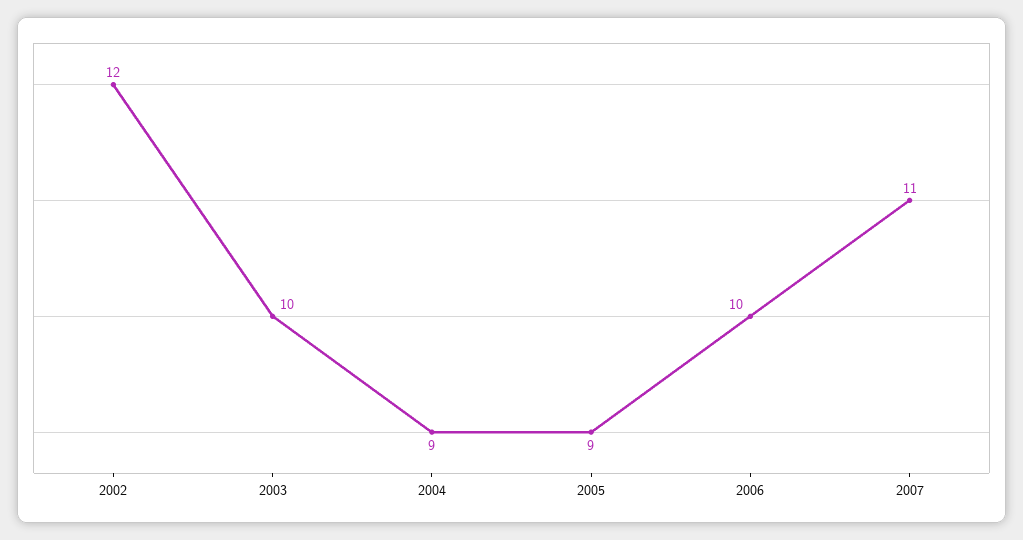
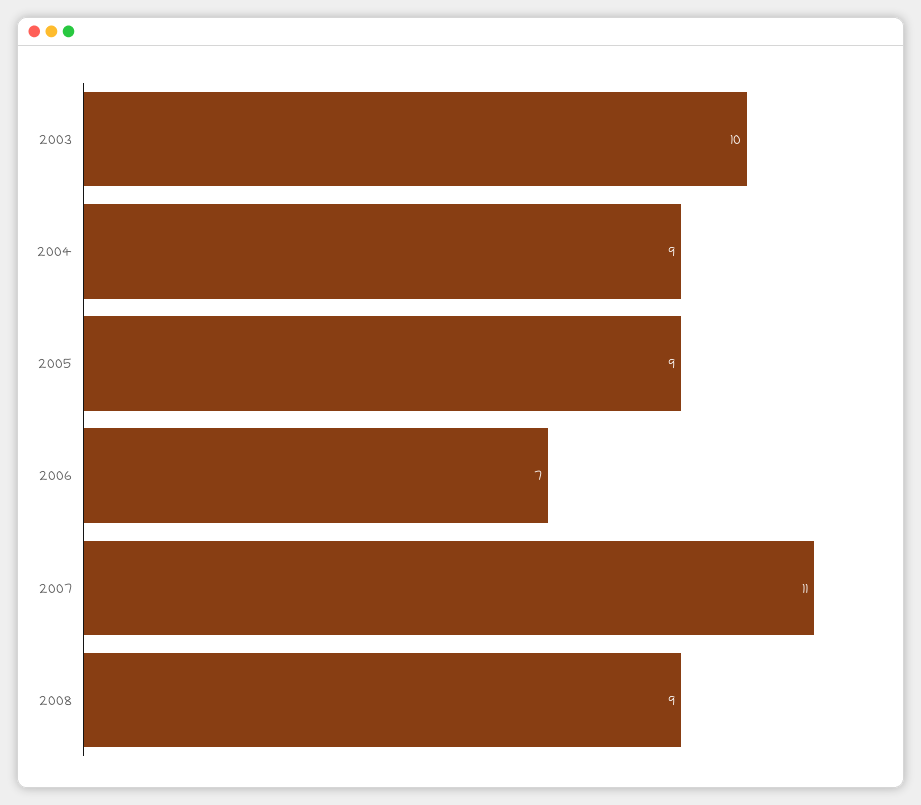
2002: 12 -> none
2006: 10 -> 7
2008: none -> 9

